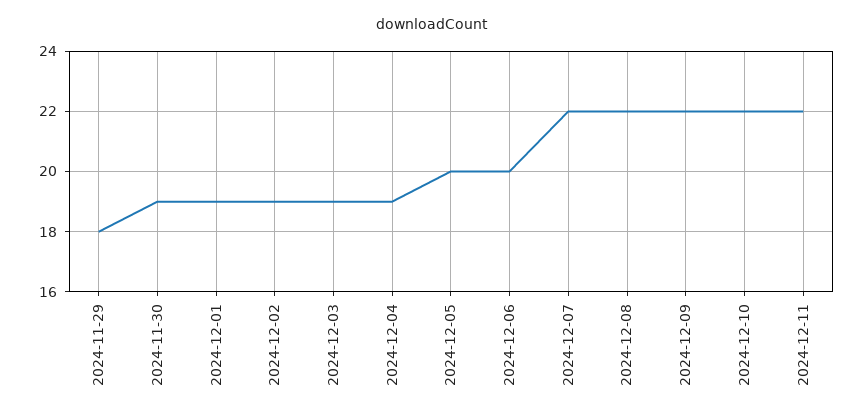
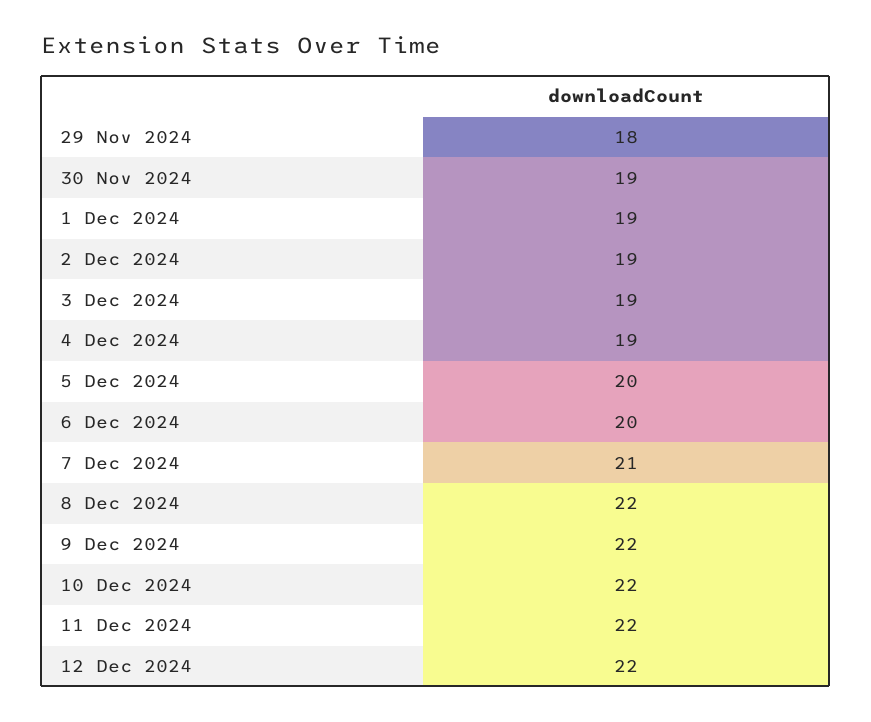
2024-12-07: 22 -> 21
12 Dec 2024: none -> 22

